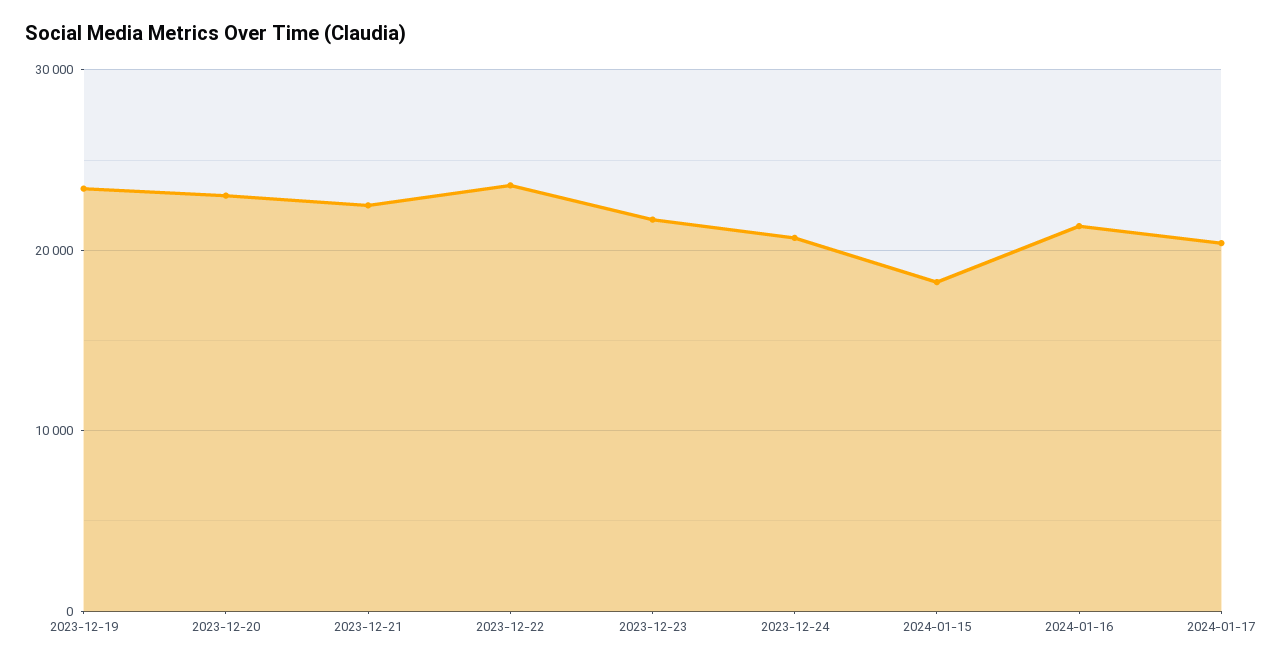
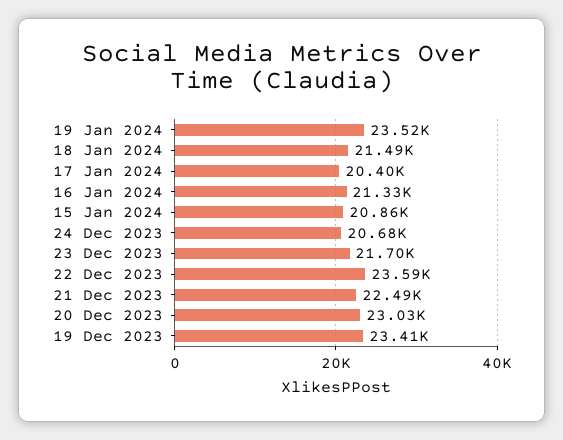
2024-01-15: 18000 -> 20860
19 Jan 2024: none -> 23520
18 Jan 2024: none -> 21490

